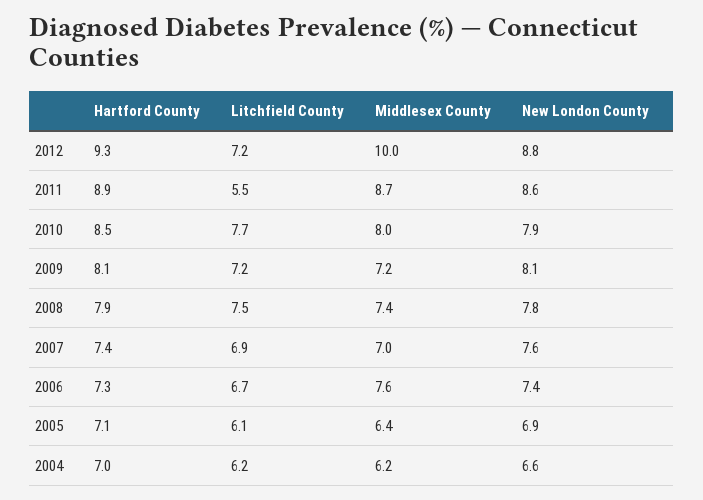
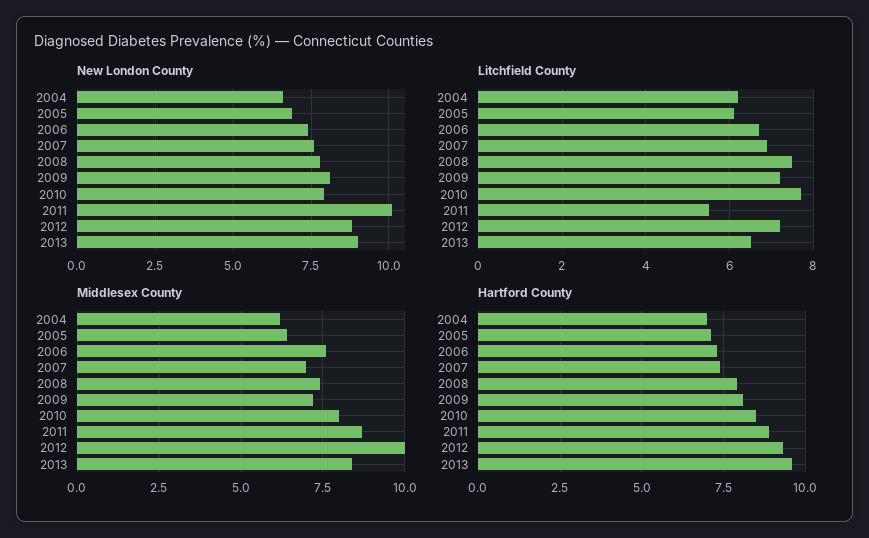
New London County, 2011: 8.6 -> 10
New London County, 2013: none -> 9
Litchfield County, 2013: none -> 6.5
Middlesex County, 2013: none -> 8.5
Hartford County, 2013: none -> 9.5

